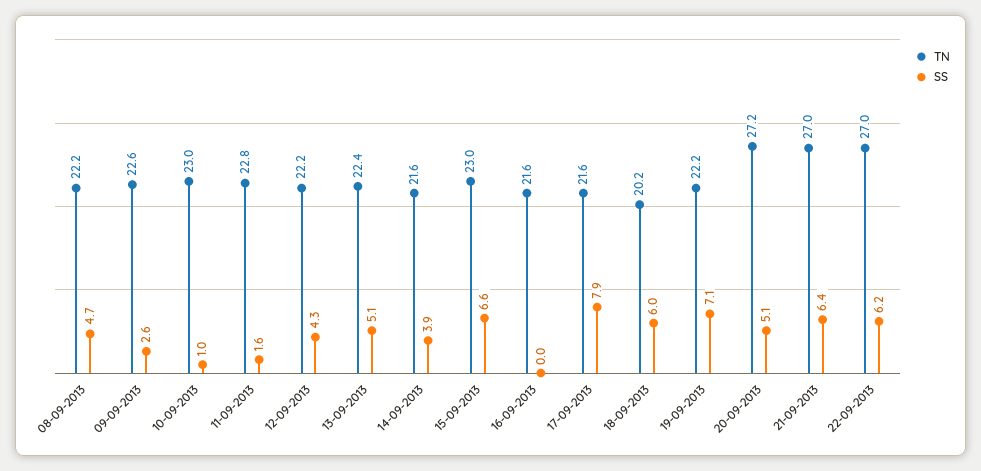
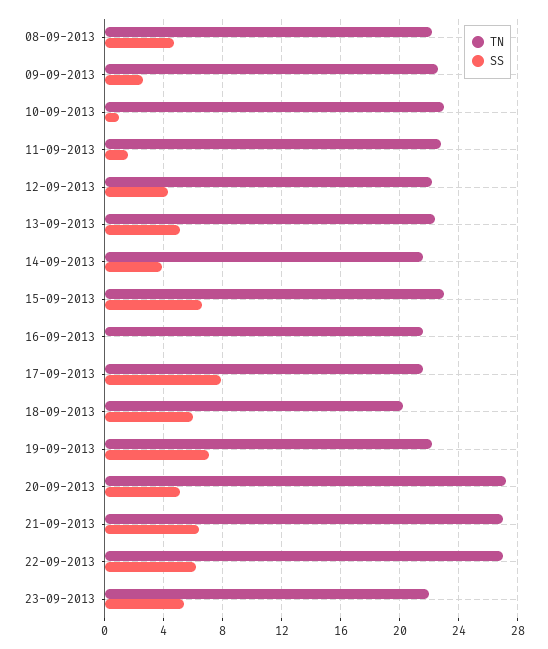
TN, 23-09-2013: none -> 22
SS, 23-09-2013: none -> 5.5

